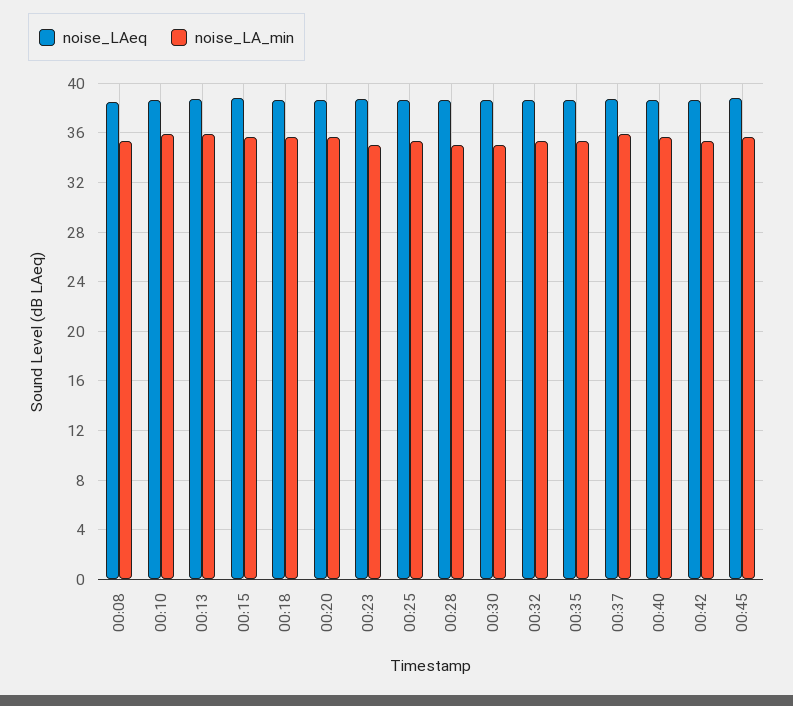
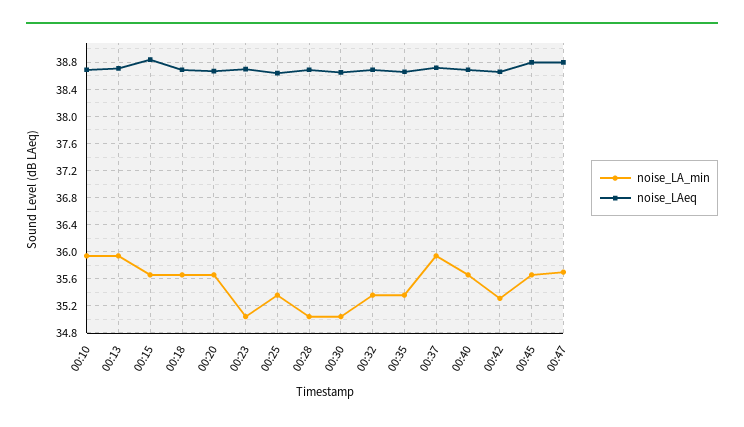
noise_LAeq, 00:08: 38.5 -> none
noise_LA_min, 00:08: 35.5 -> none
noise_LA_min, 00:47: none -> 35.7
noise_LAeq, 00:47: none -> 38.8

